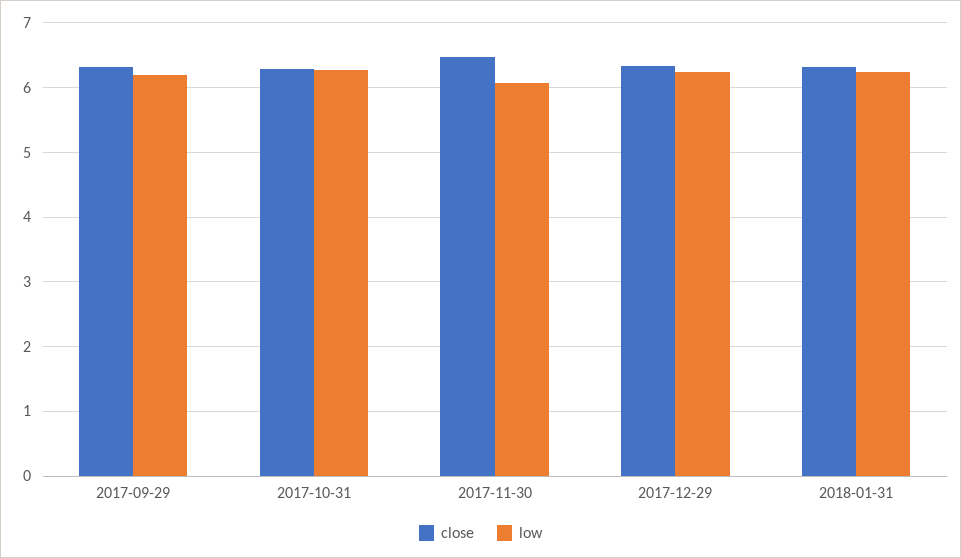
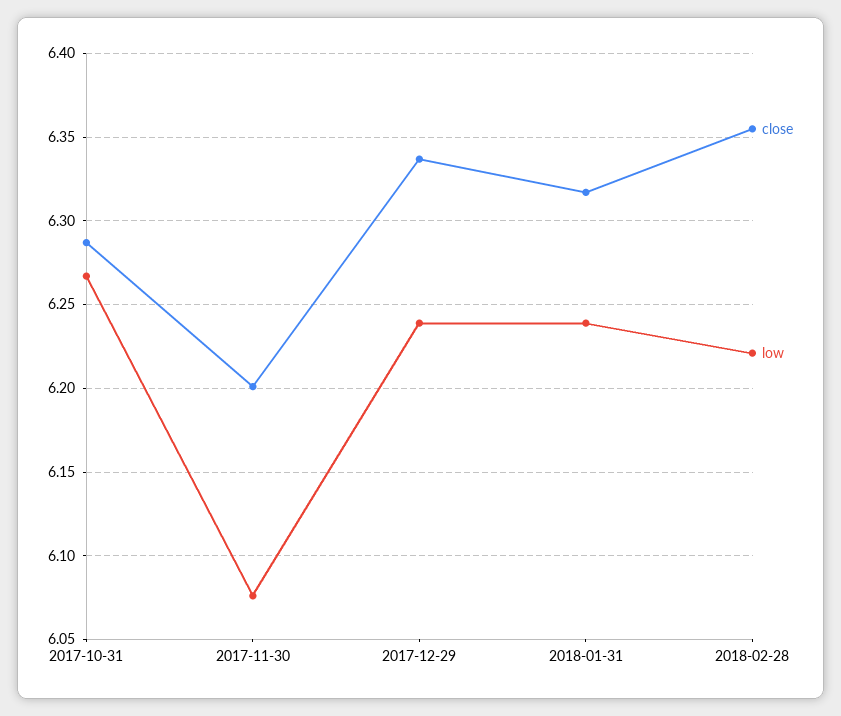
close, 2017-09-29: 6.3 -> none
low, 2017-09-29: 6.2 -> none
close, 2017-11-30: 6.5 -> 6.2
close, 2018-02-28: none -> 6.355
low, 2018-02-28: none -> 6.22

